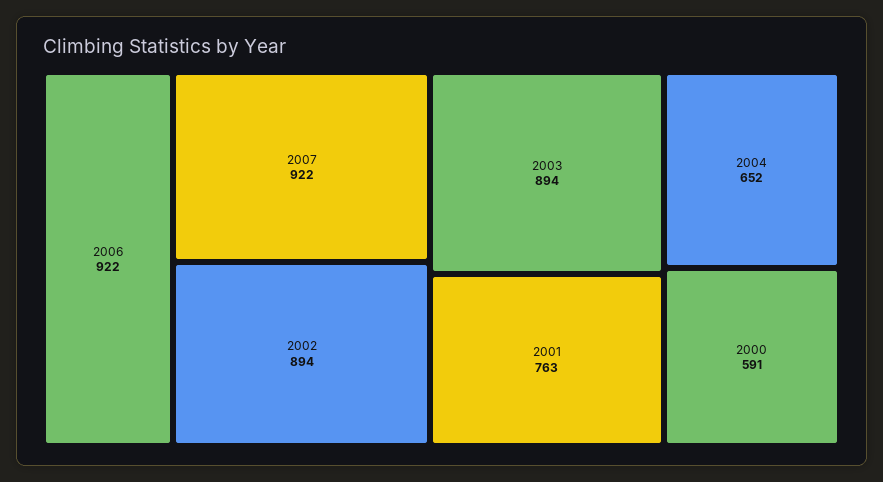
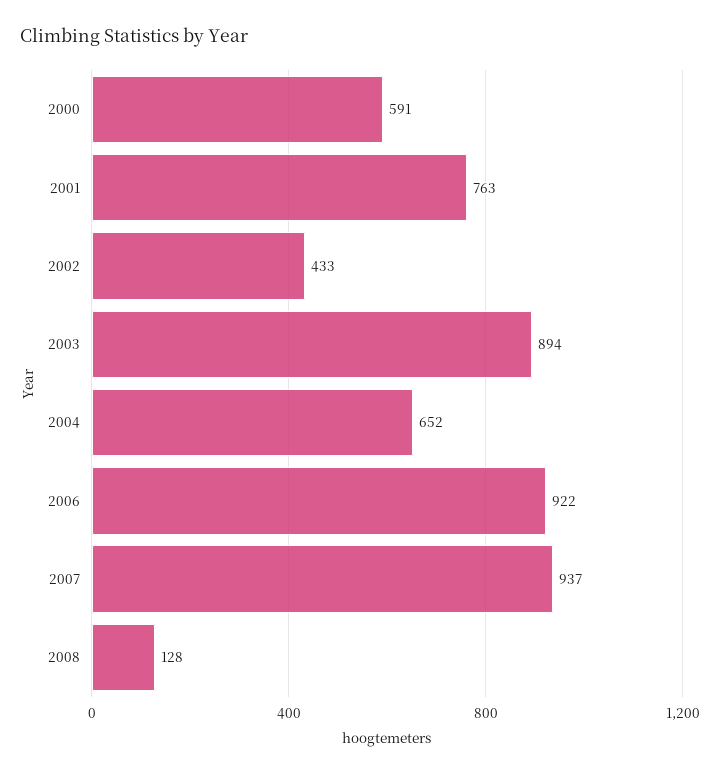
2007: 922 -> 937
2002: 894 -> 433
2008: none -> 128

